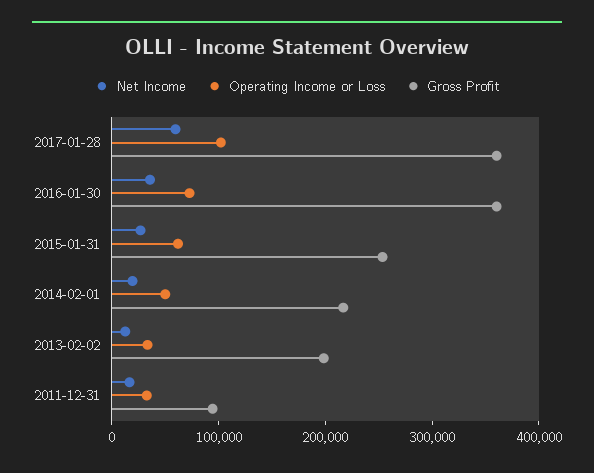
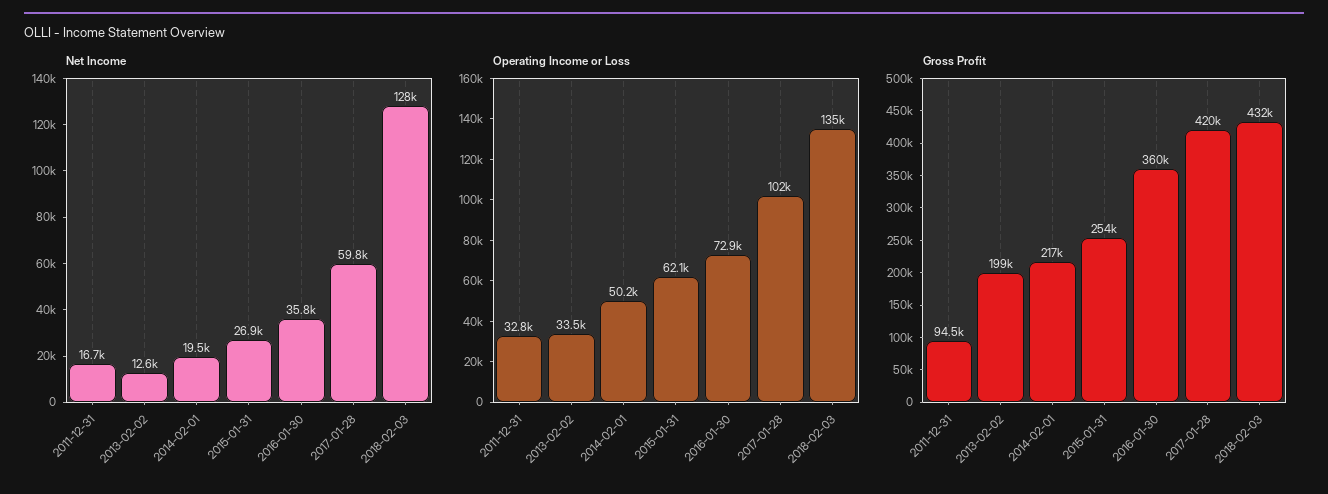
Gross Profit, 2017-01-28: 360000 -> 420000
Net Income, 2018-02-03: none -> 128000
Operating Income or Loss, 2018-02-03: none -> 135000
Gross Profit, 2018-02-03: none -> 432000

